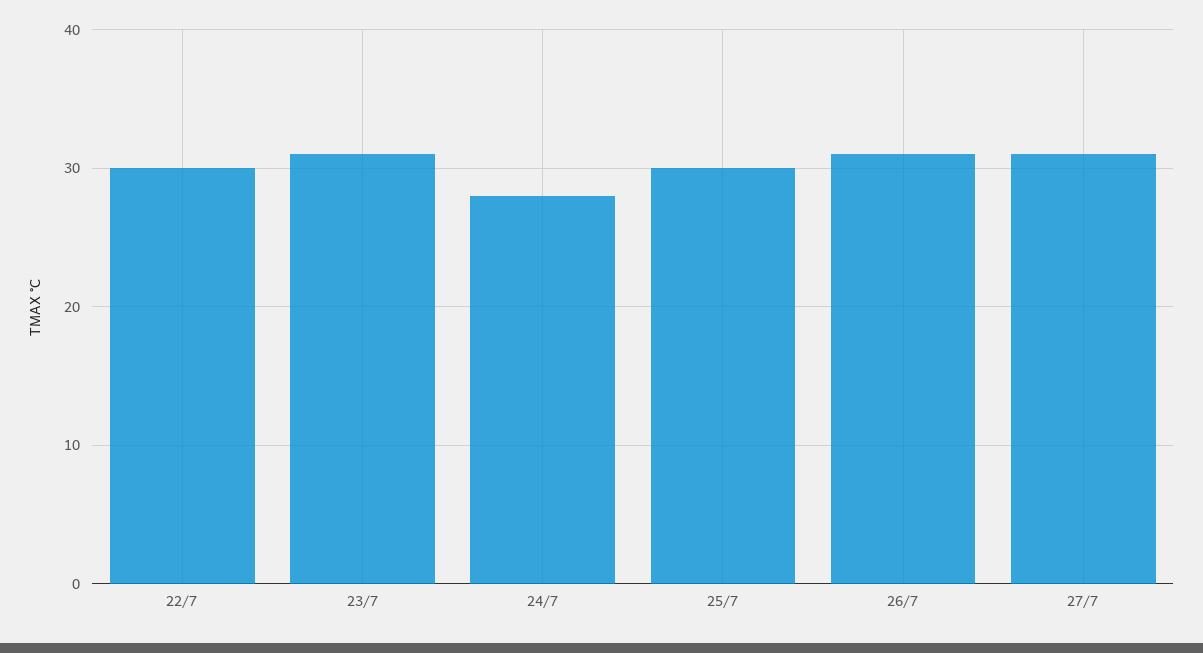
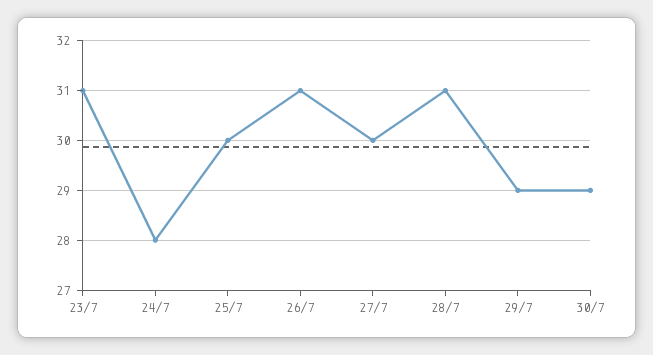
22/7: 30 -> none
27/7: 31 -> 30
28/7: none -> 31
29/7: none -> 29
30/7: none -> 29

